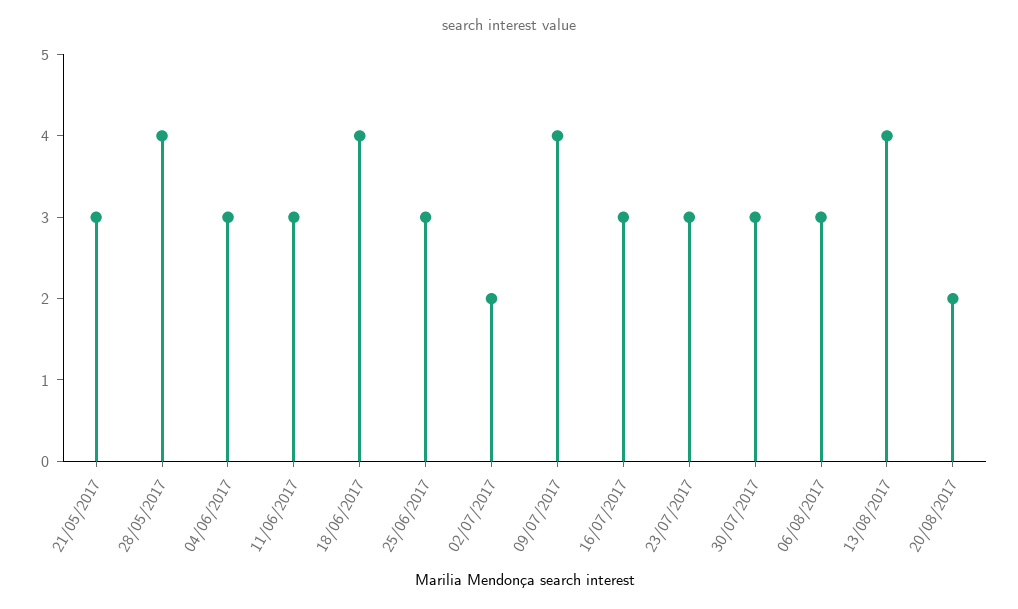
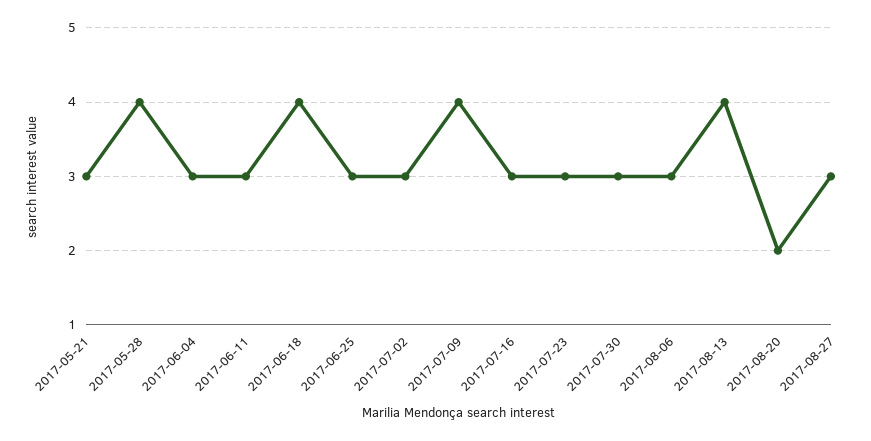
02/07/2017: 2 -> 3
2017-08-27: none -> 3

